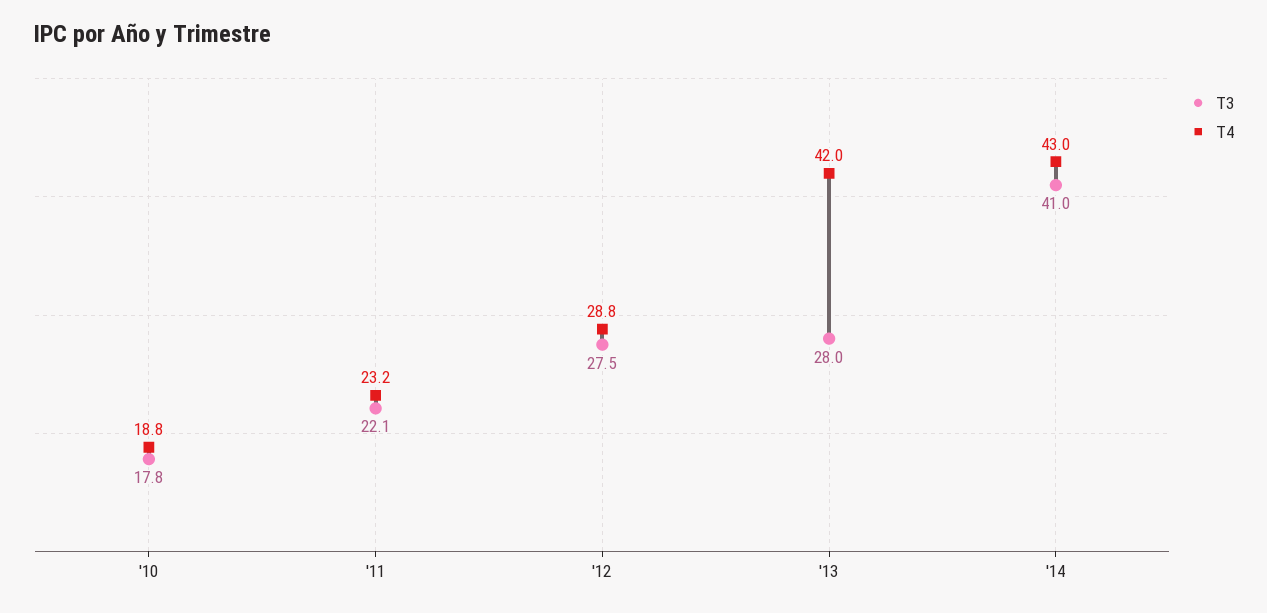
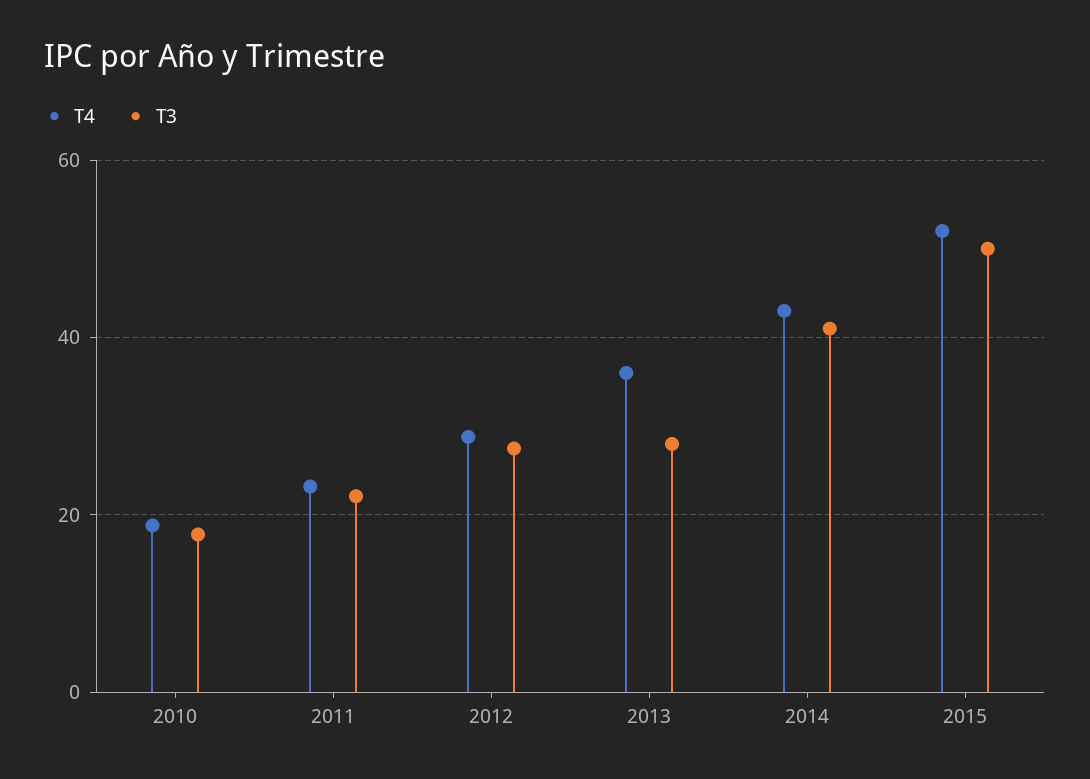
T4, '13: 42 -> 36
T4, 2015: none -> 52
T3, 2015: none -> 50

